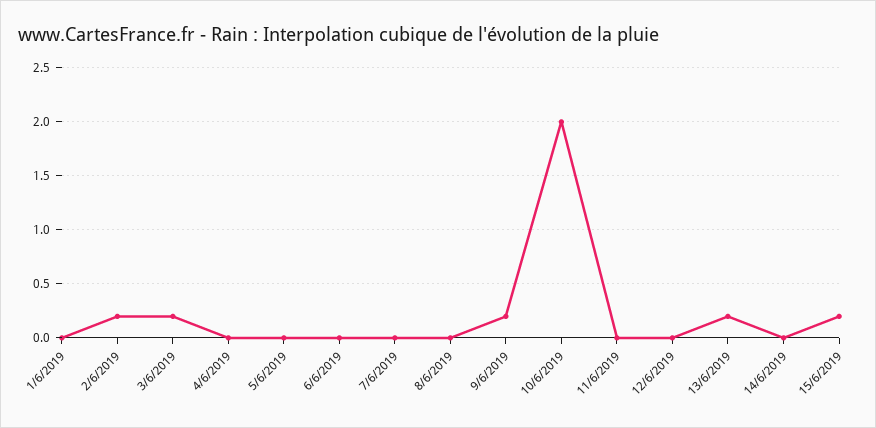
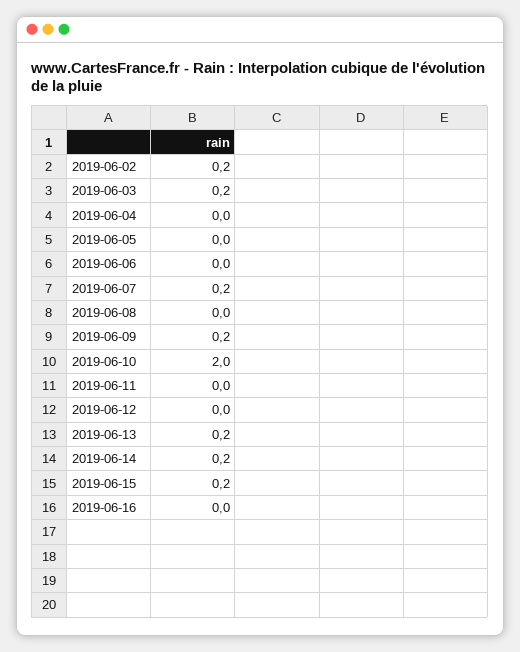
1/6/2019: 0 -> none
7/6/2019: 0 -> 0.2
14/6/2019: 0 -> 0.2
2019-06-16: none -> 0

